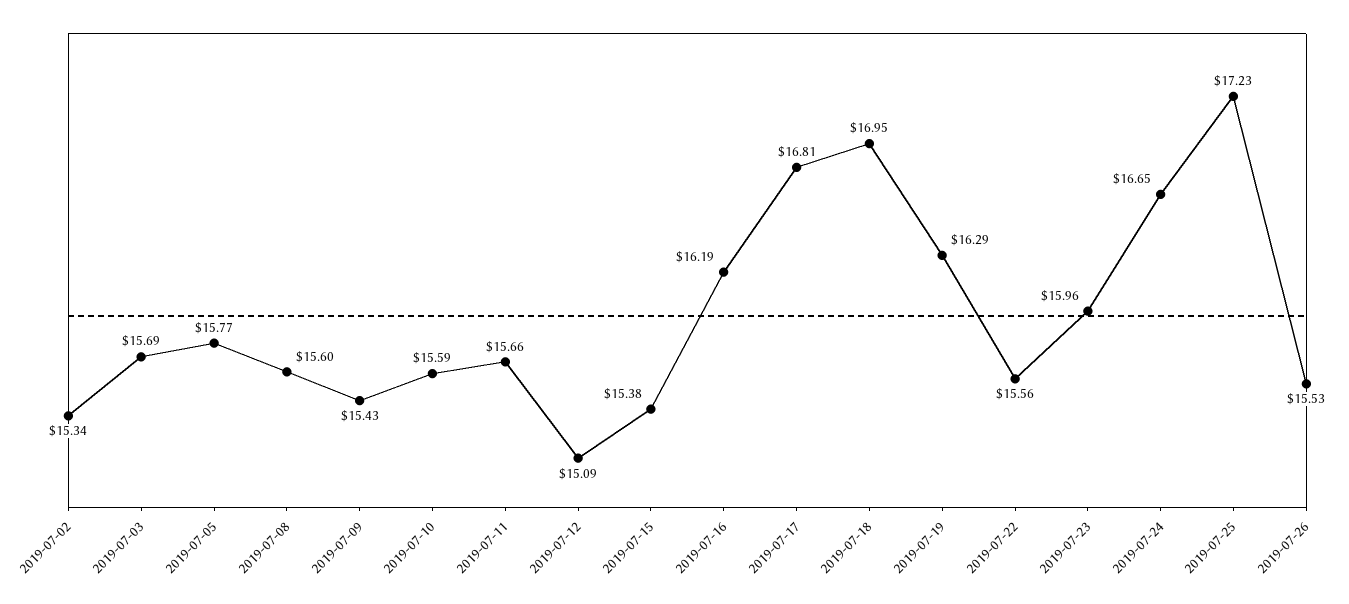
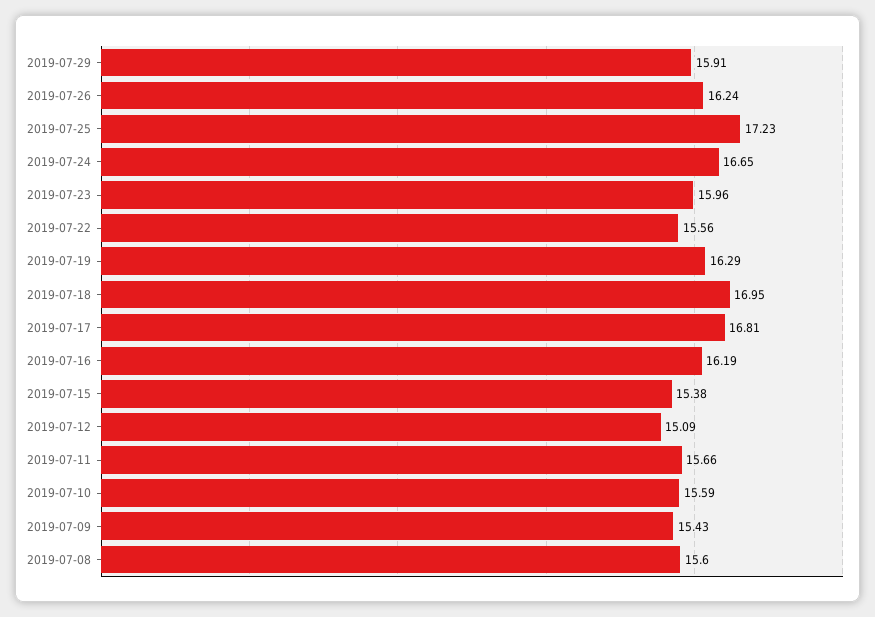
2019-07-02: 15.34 -> none
2019-07-03: 15.69 -> none
2019-07-05: 15.77 -> none
2019-07-26: 15.53 -> 16.24
2019-07-29: none -> 15.91

